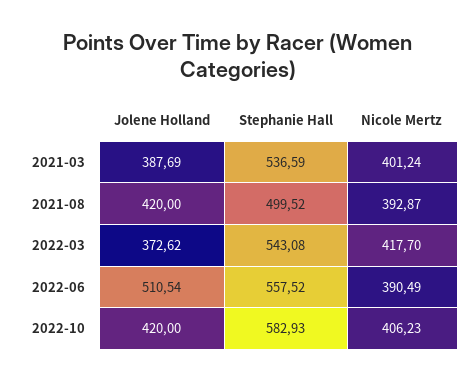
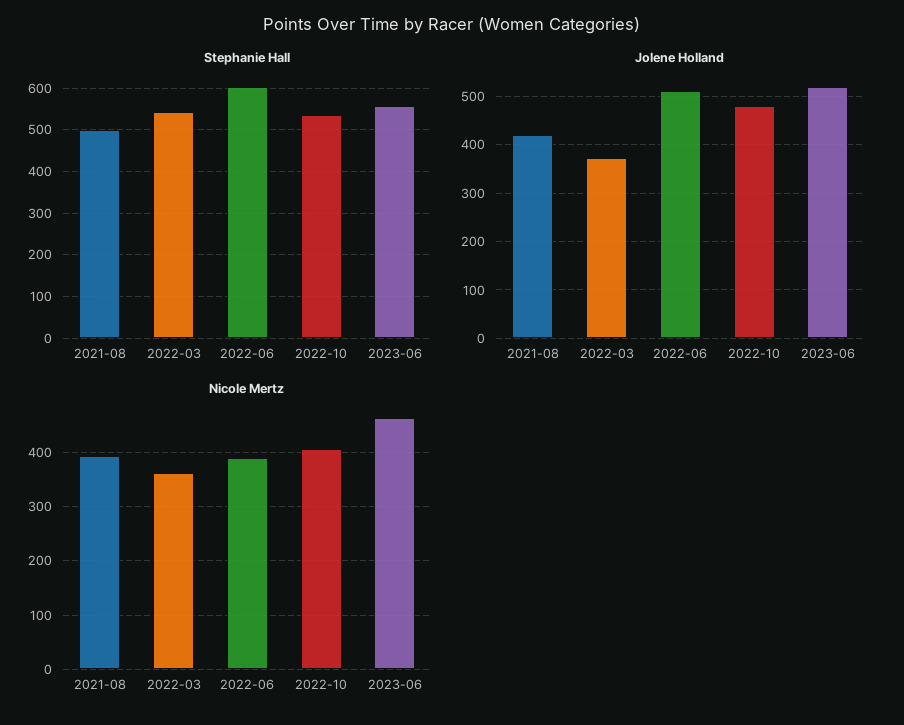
Jolene Holland, 2021-03: 387.69 -> none
Stephanie Hall, 2021-03: 536.59 -> none
Nicole Mertz, 2021-03: 401.24 -> none
Nicole Mertz, 2022-03: 417.7 -> 360
Stephanie Hall, 2022-06: 557.52 -> 600
Jolene Holland, 2022-10: 420 -> 480
Stephanie Hall, 2022-10: 582.93 -> 540
Stephanie Hall, 2023-06: none -> 560
Jolene Holland, 2023-06: none -> 520
Nicole Mertz, 2023-06: none -> 460

